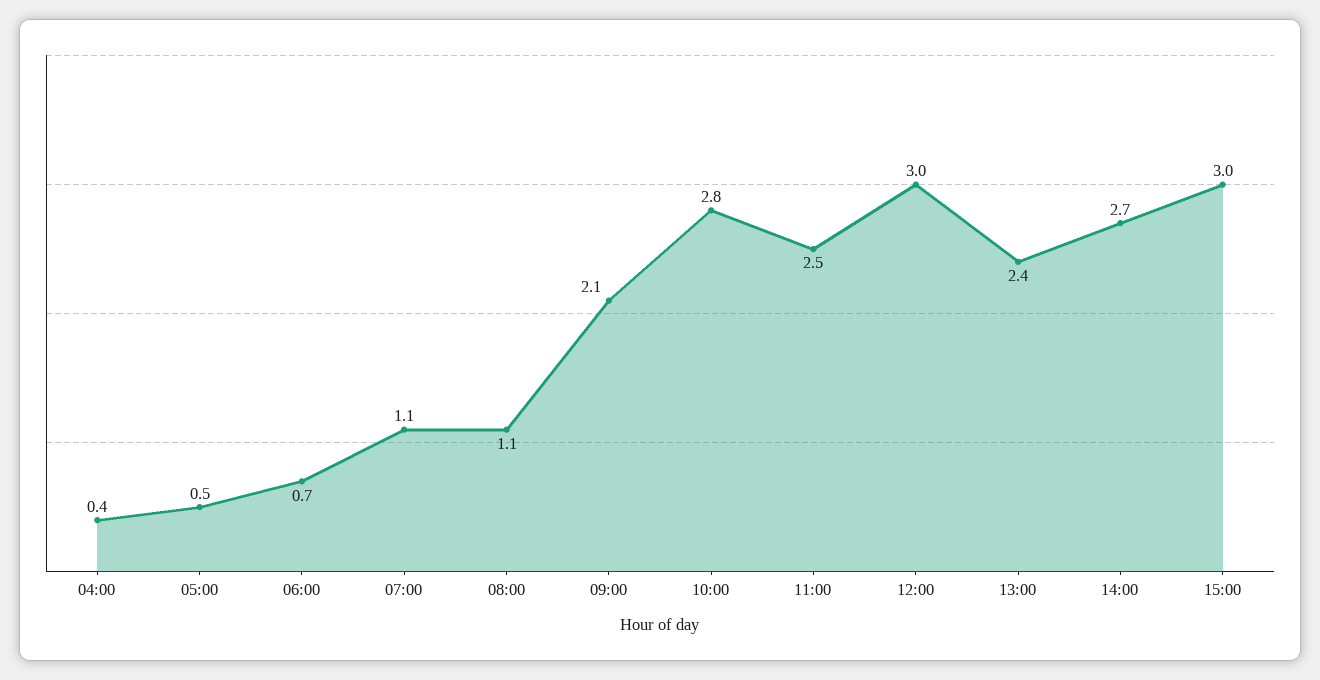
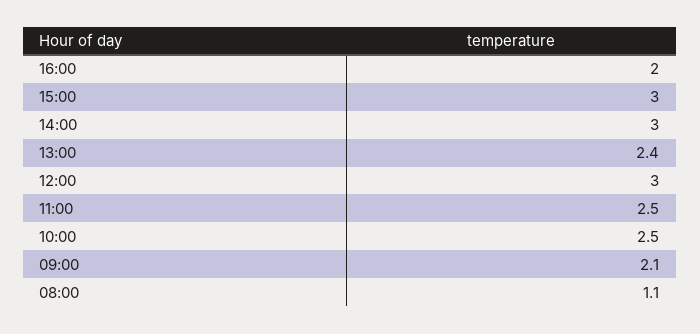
04:00: 0.4 -> none
05:00: 0.5 -> none
06:00: 0.7 -> none
07:00: 1.1 -> none
10:00: 2.8 -> 2.5
14:00: 2.7 -> 3
16:00: none -> 2

